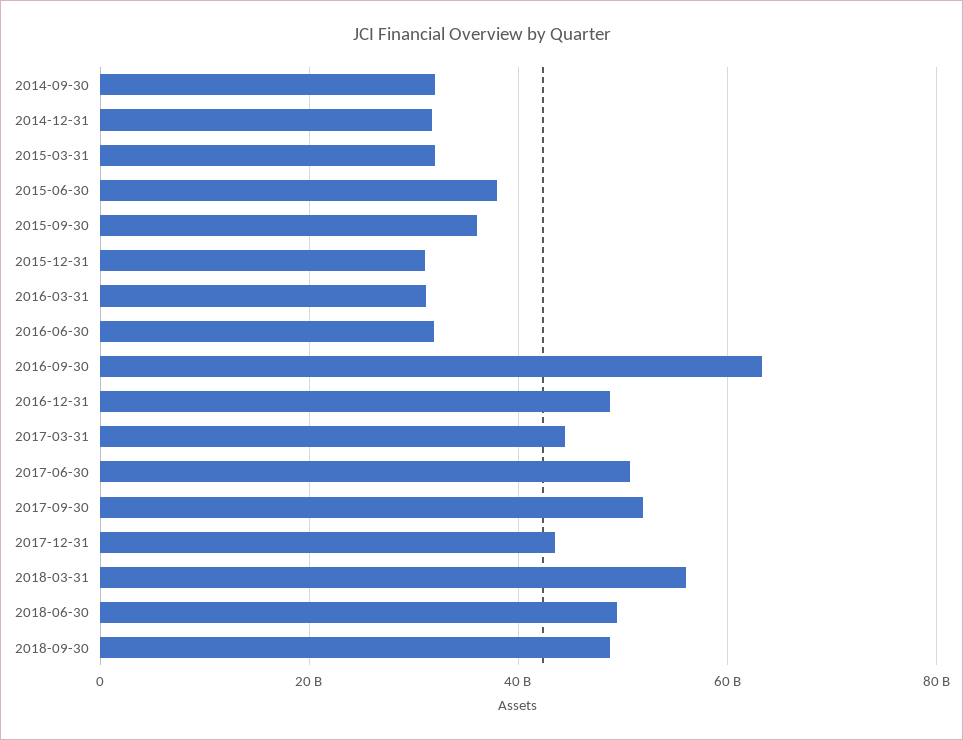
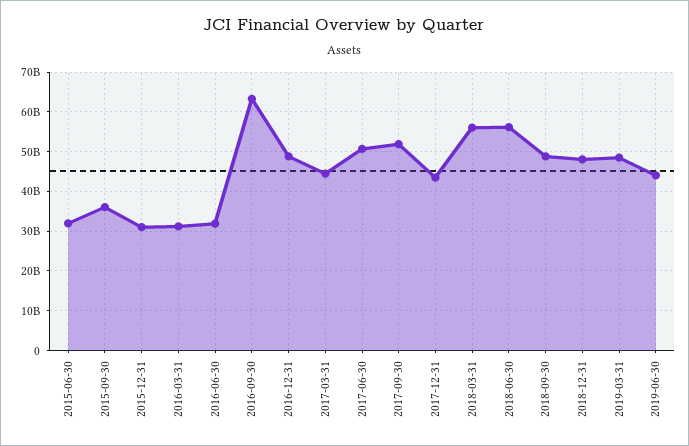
2014-09-30: 32000000000 -> none
2014-12-31: 32000000000 -> none
2015-03-31: 32000000000 -> none
2015-06-30: 38000000000 -> 32000000000
2018-06-30: 50000000000 -> 56000000000
2018-12-31: none -> 48000000000
2019-03-31: none -> 48000000000
2019-06-30: none -> 44000000000

